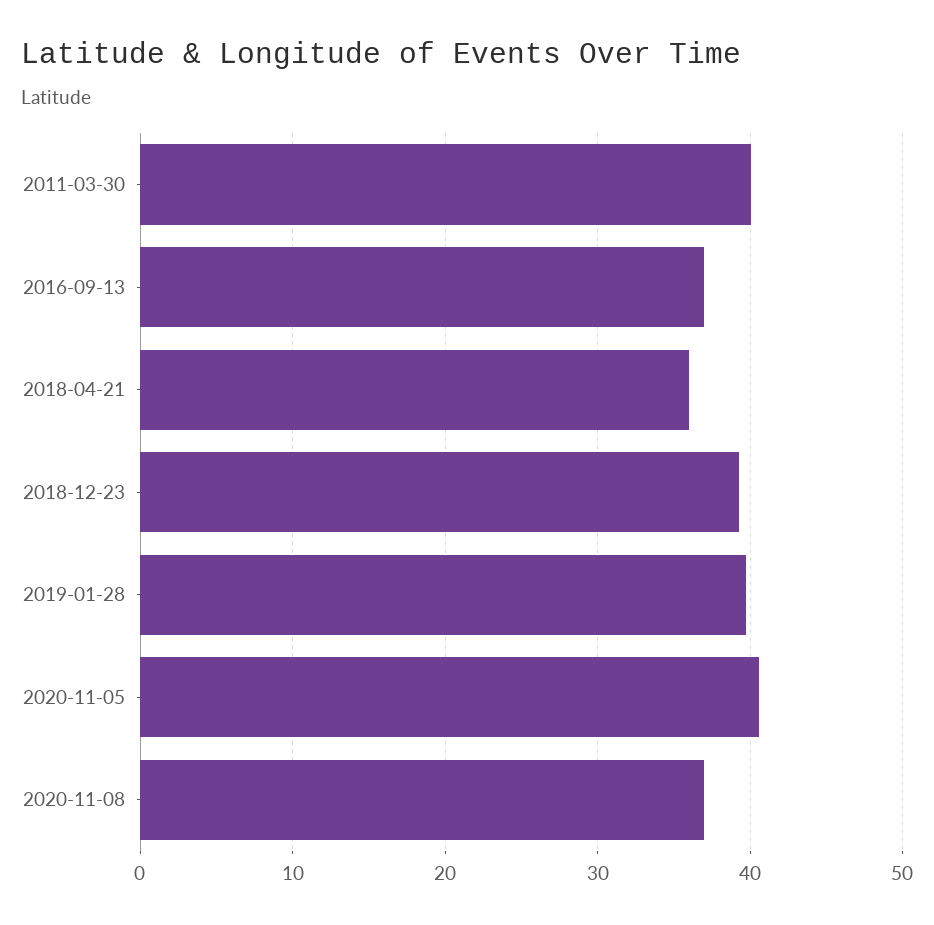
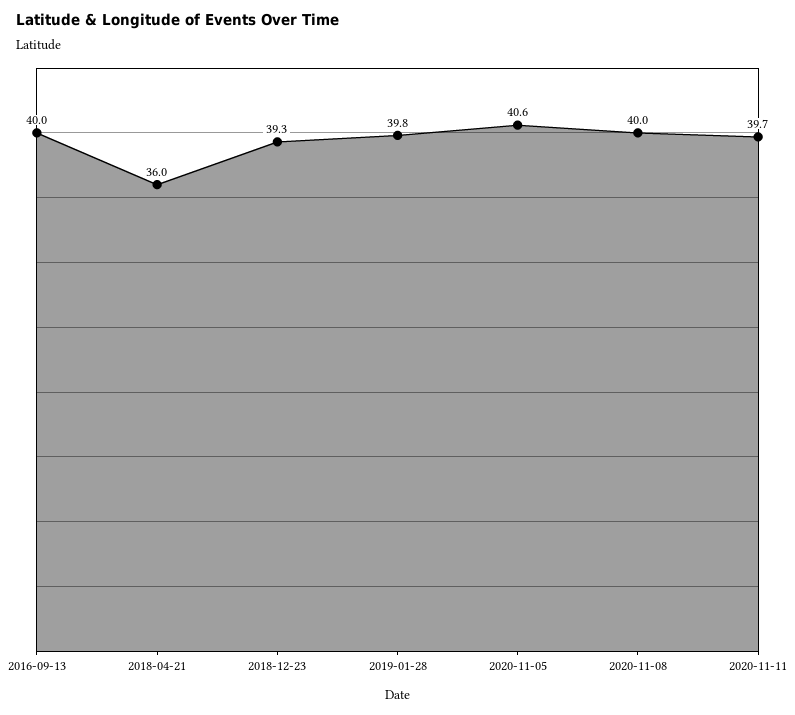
2011-03-30: 40 -> none
2016-09-13: 37 -> 40
2020-11-08: 37 -> 40
2020-11-11: none -> 39.7

